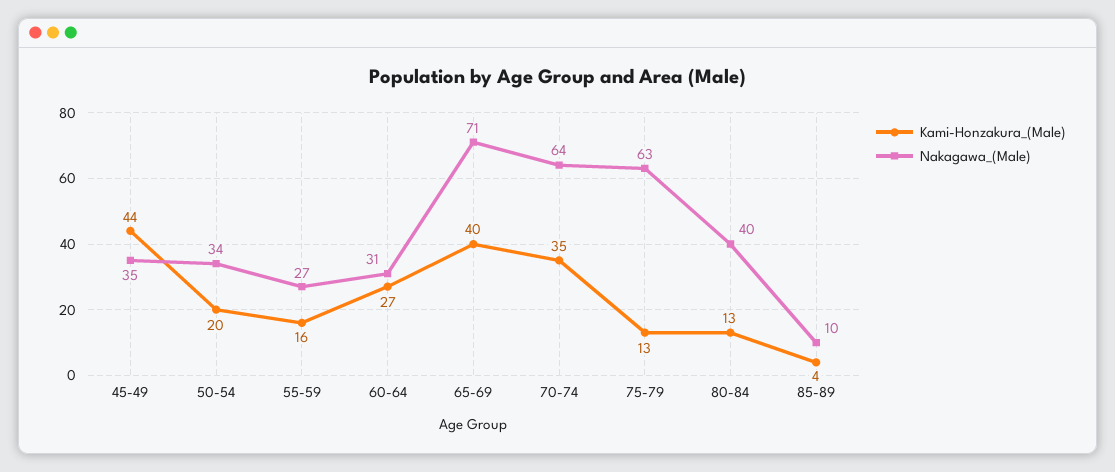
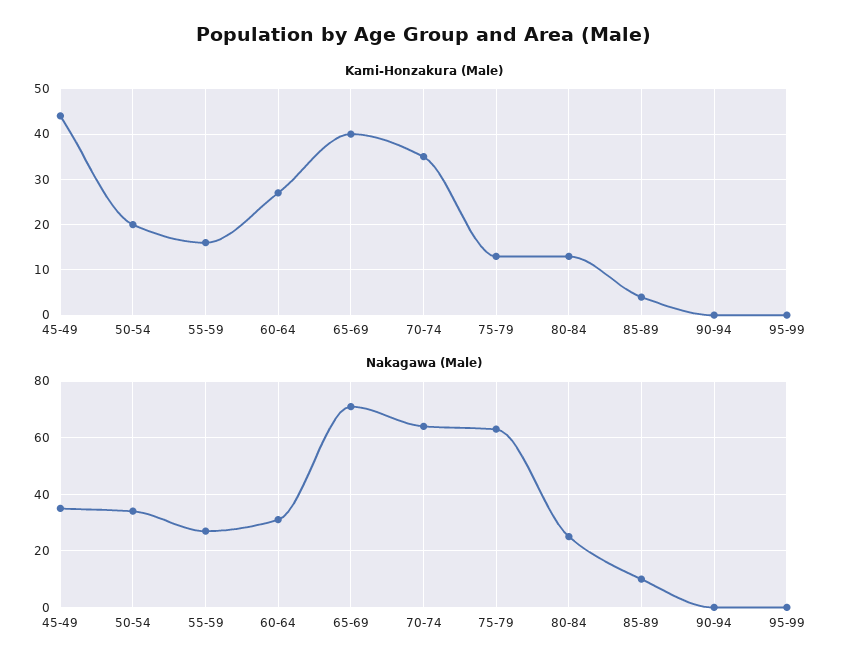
Nakagawa_(Male), 80-84: 40 -> 25
Kami-Honzakura_(Male), 90-94: none -> 0
Kami-Honzakura_(Male), 95-99: none -> 0
Nakagawa_(Male), 90-94: none -> 0
Nakagawa_(Male), 95-99: none -> 0

